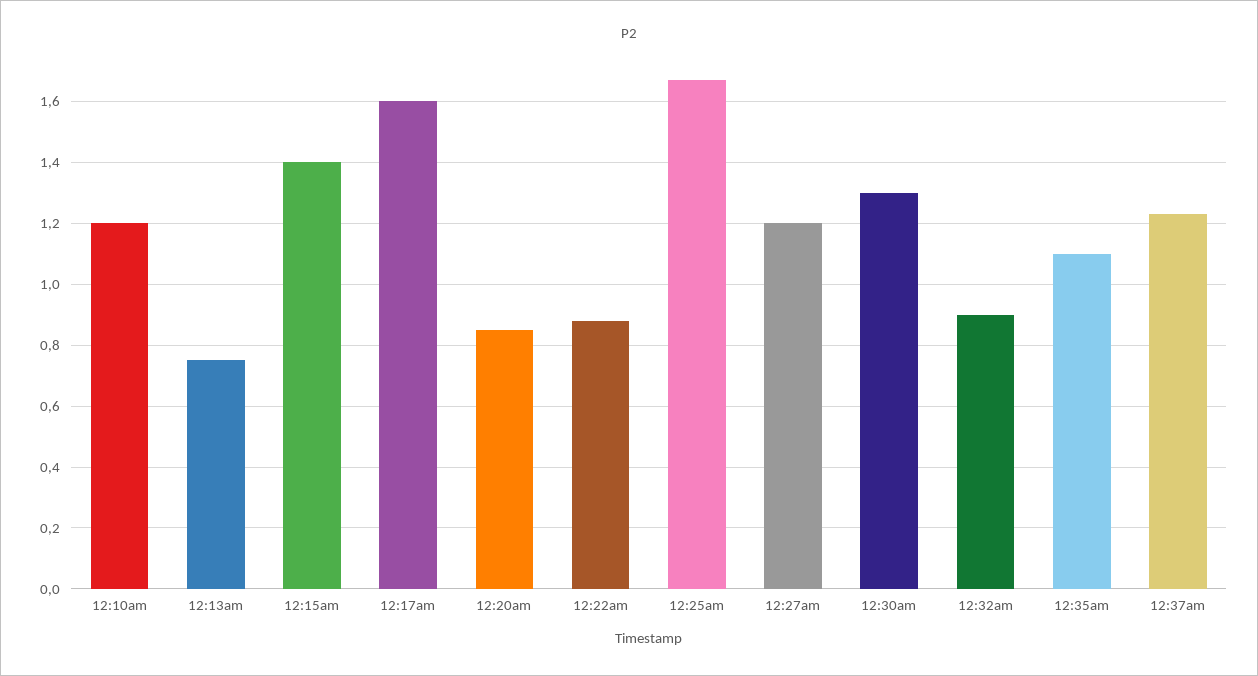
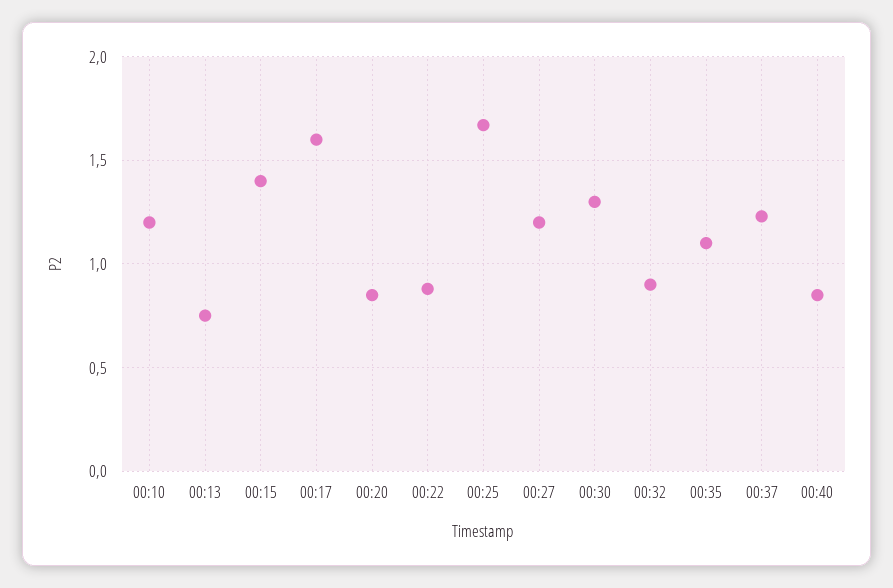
00:40: none -> 0.85

